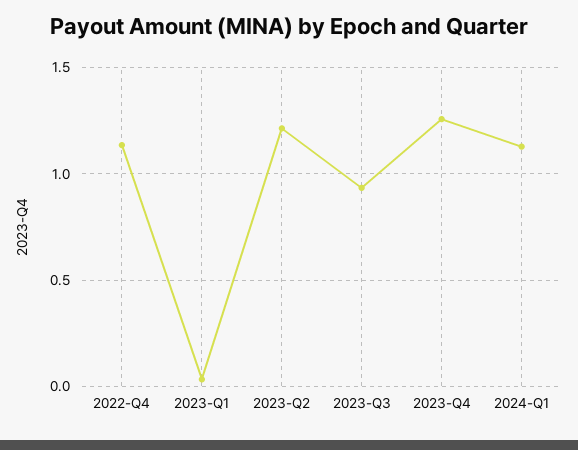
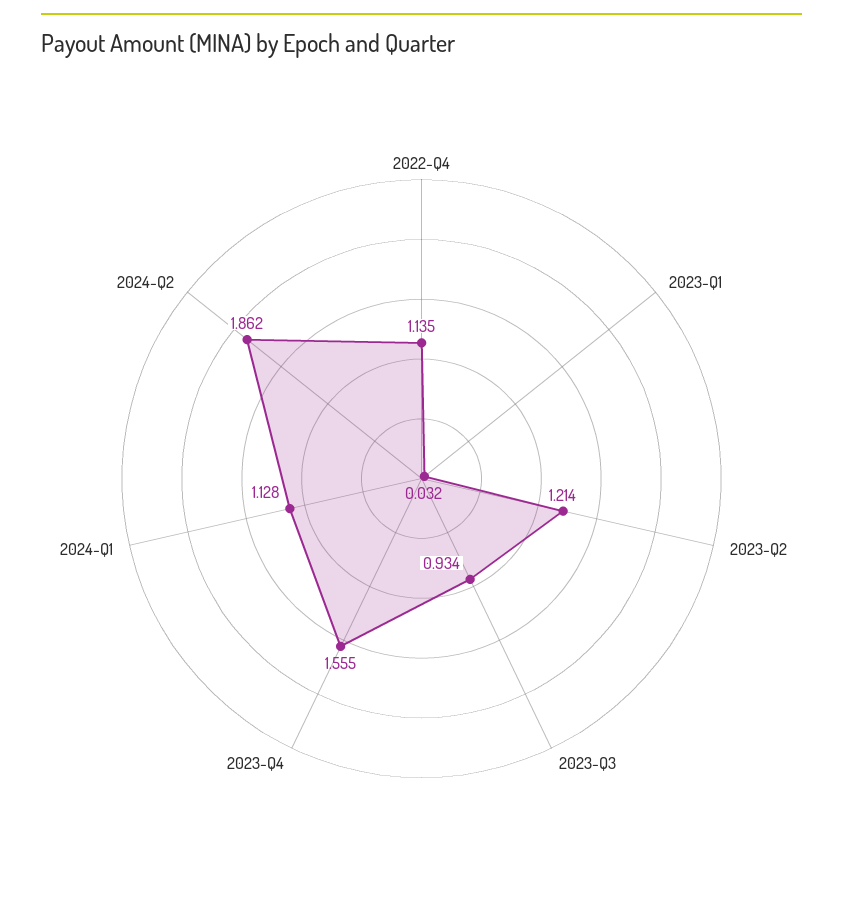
2023-Q4: 1.25 -> 1.555
2024-Q2: none -> 1.862

